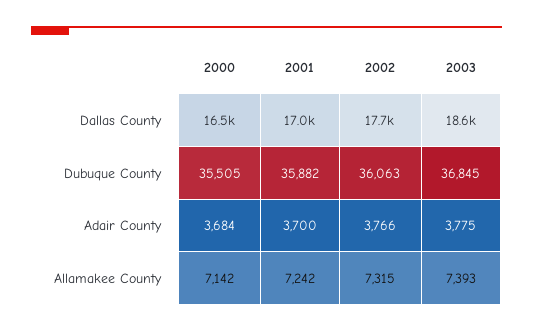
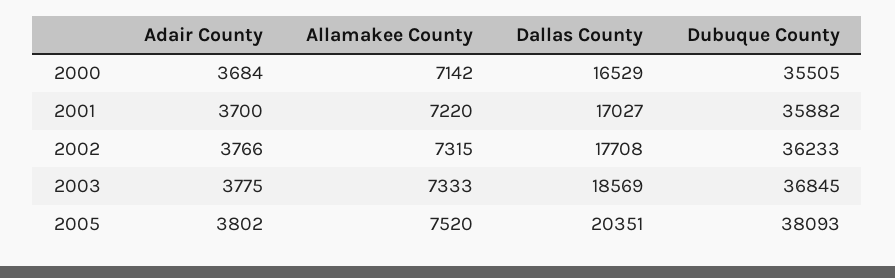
2002, Dubuque County: 36063 -> 36233
2001, Allamakee County: 7242 -> 7220
2003, Allamakee County: 7393 -> 7333
2005, Adair County: none -> 3802
2005, Allamakee County: none -> 7520
2005, Dallas County: none -> 20351
2005, Dubuque County: none -> 38093

